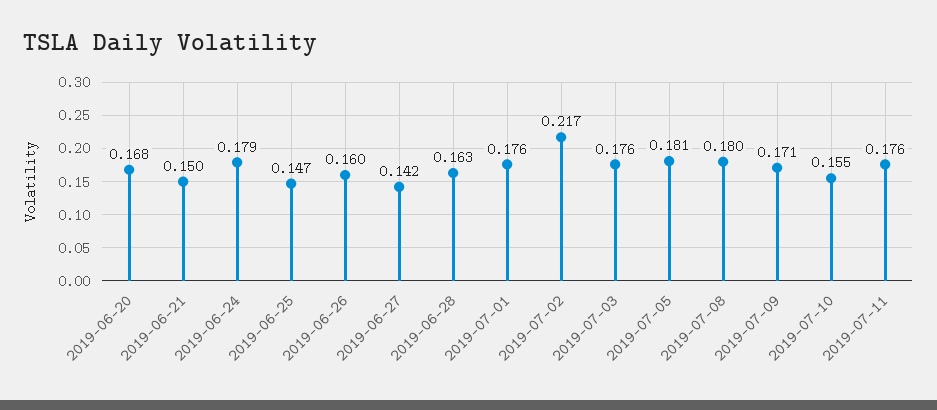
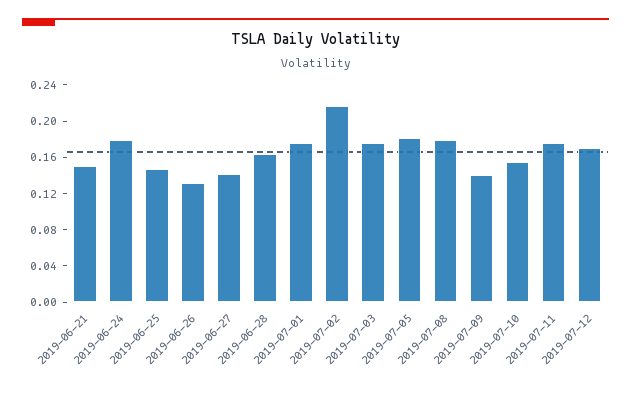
2019-06-20: 0.168 -> none
2019-06-26: 0.16 -> 0.13
2019-07-09: 0.171 -> 0.14
2019-07-12: none -> 0.17

